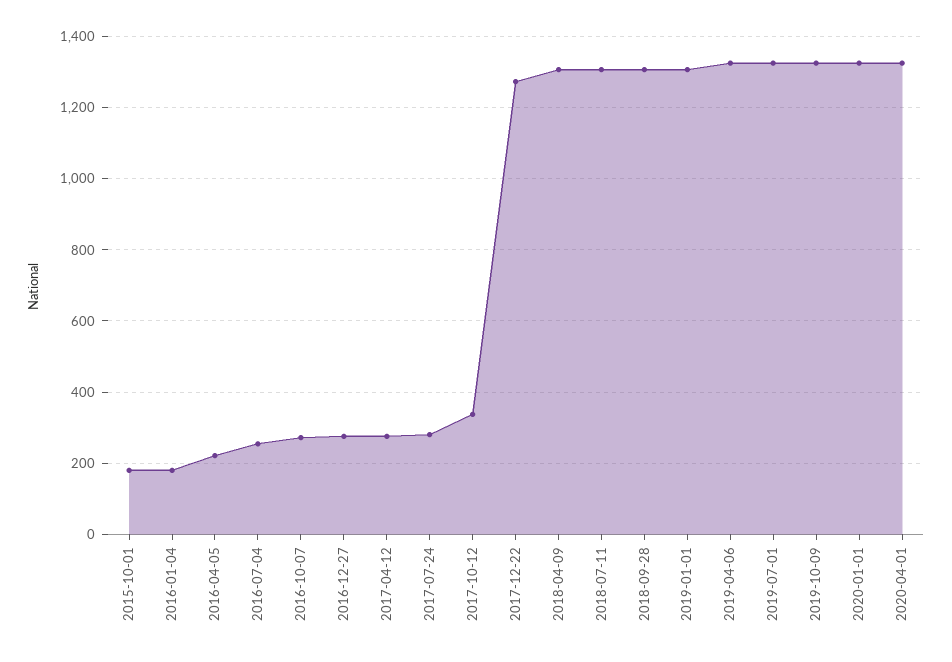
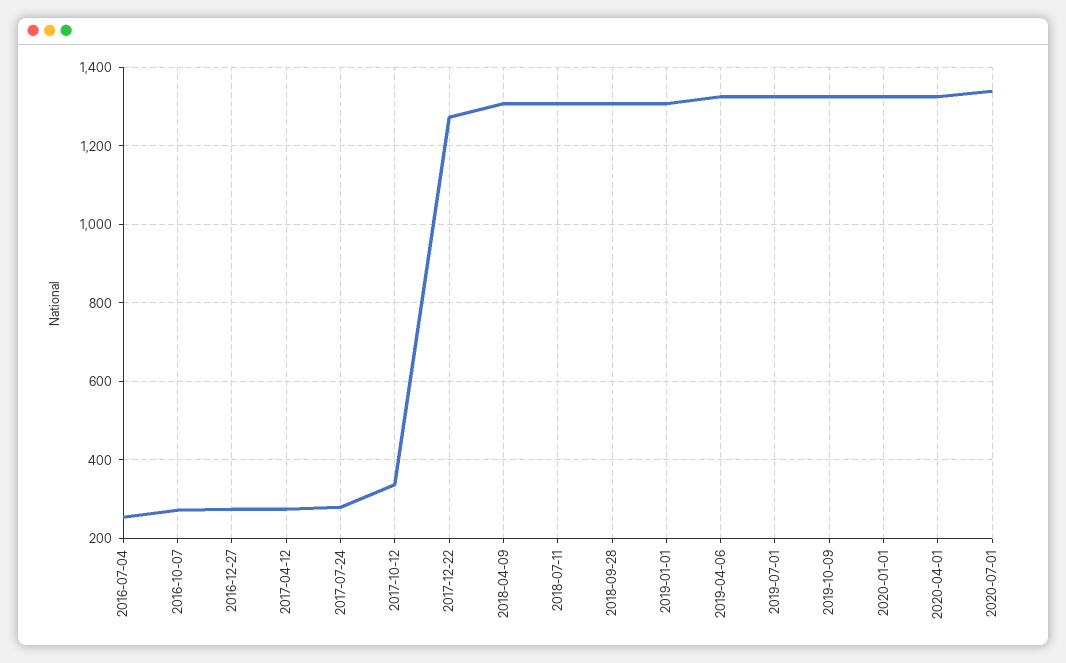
2015-10-01: 180 -> none
2016-01-04: 180 -> none
2016-04-05: 220 -> none
2020-07-01: none -> 1340

